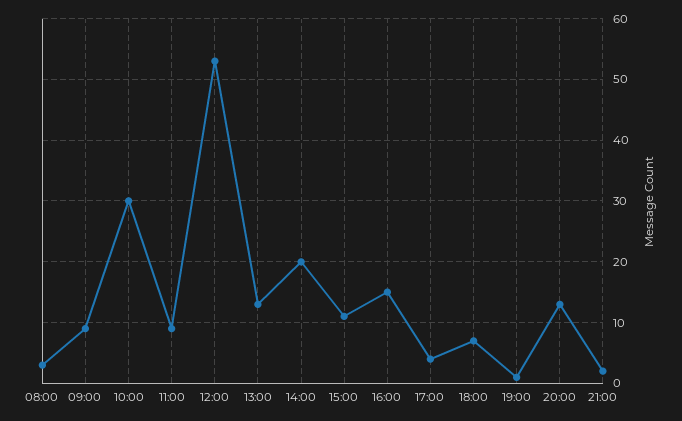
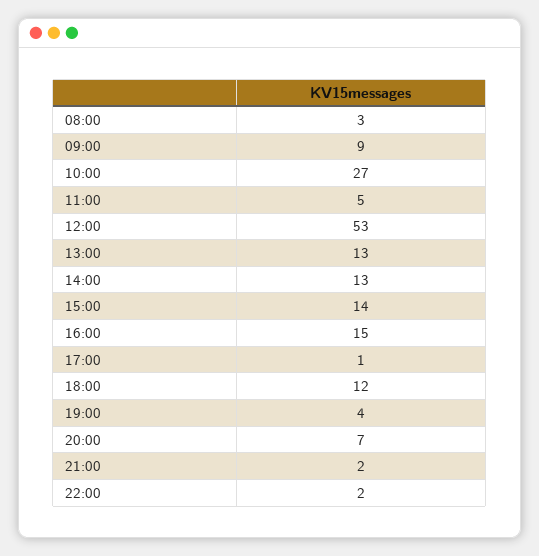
10:00: 30 -> 27
11:00: 9 -> 5
14:00: 20 -> 13
15:00: 11 -> 14
17:00: 4 -> 1
18:00: 7 -> 12
19:00: 1 -> 4
20:00: 13 -> 7
22:00: none -> 2

